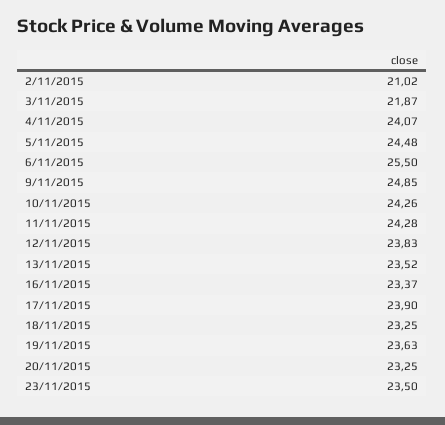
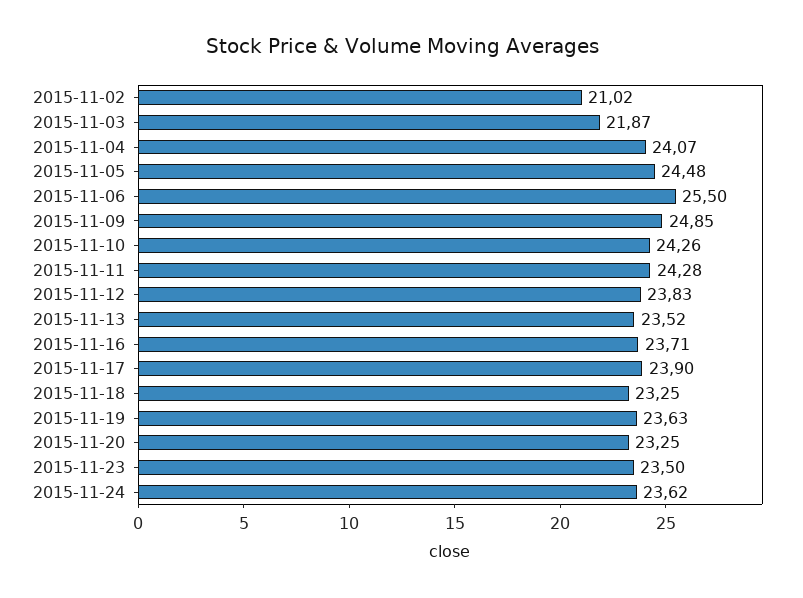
16/11/2015: 23.37 -> 23.71
2015-11-24: none -> 23.62

